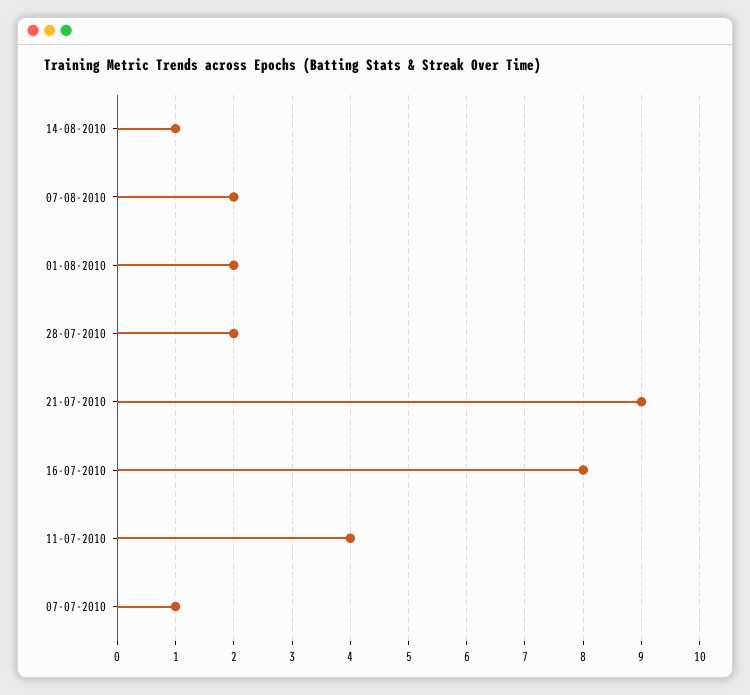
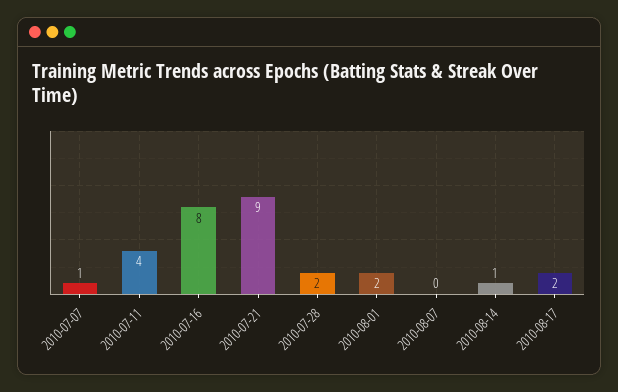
07-08-2010: 2 -> 0
2010-08-17: none -> 2

